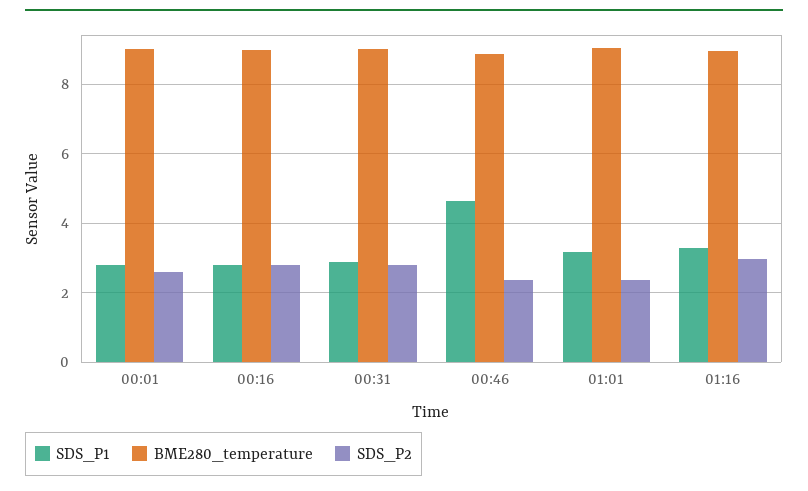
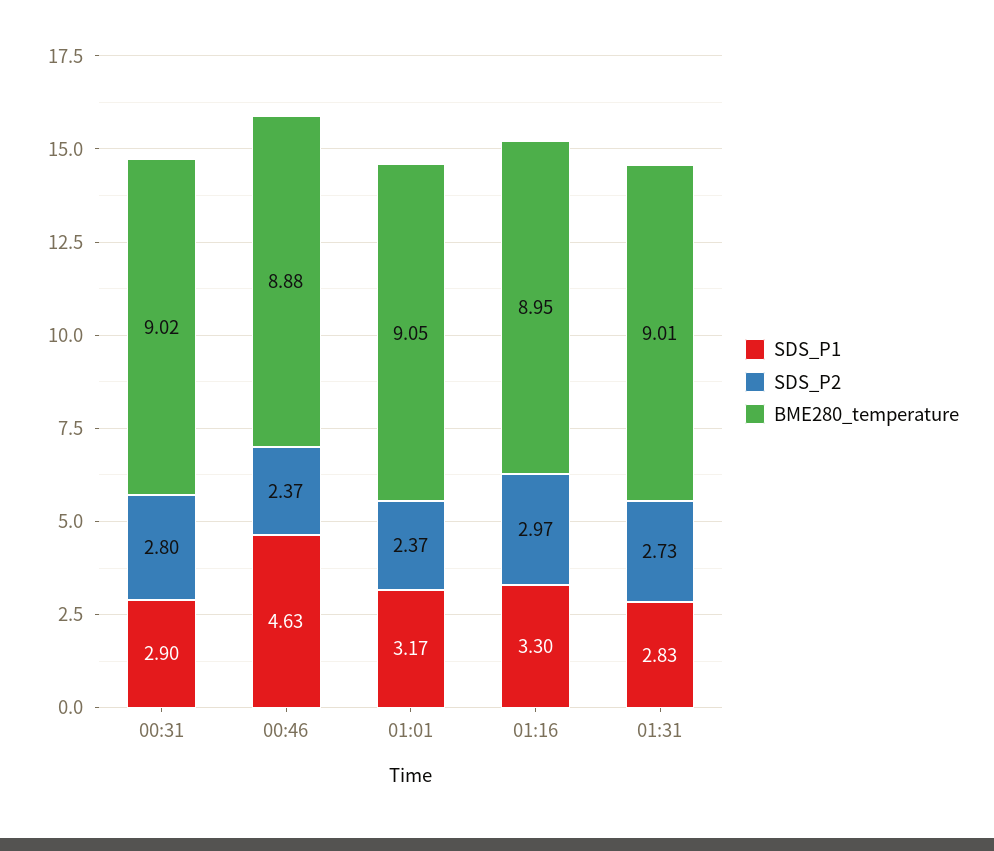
SDS_P1, 00:01: 2.8 -> none
BME280_temperature, 00:01: 9 -> none
SDS_P2, 00:01: 2.6 -> none
SDS_P1, 00:16: 2.8 -> none
BME280_temperature, 00:16: 9 -> none
SDS_P2, 00:16: 2.8 -> none
SDS_P1, 01:31: none -> 2.83
SDS_P2, 01:31: none -> 2.73
BME280_temperature, 01:31: none -> 9.01

